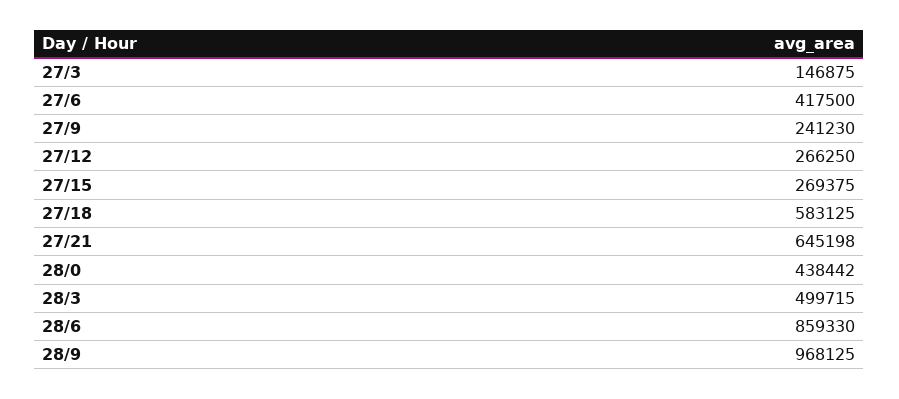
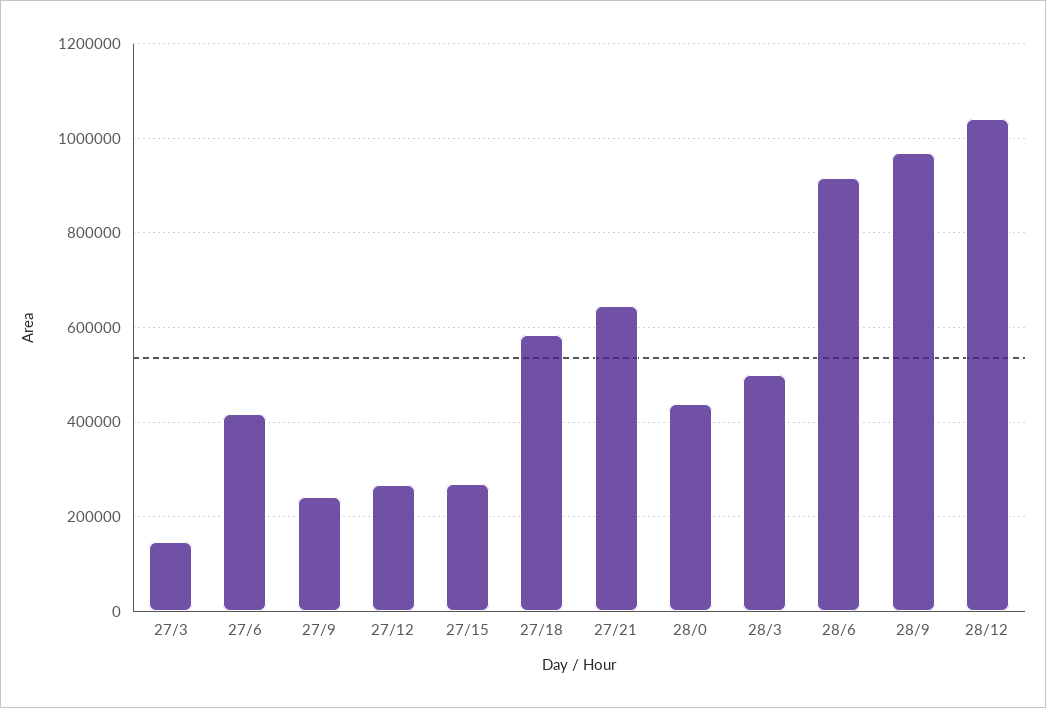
28/6: 859330 -> 920000
28/12: none -> 1040000

